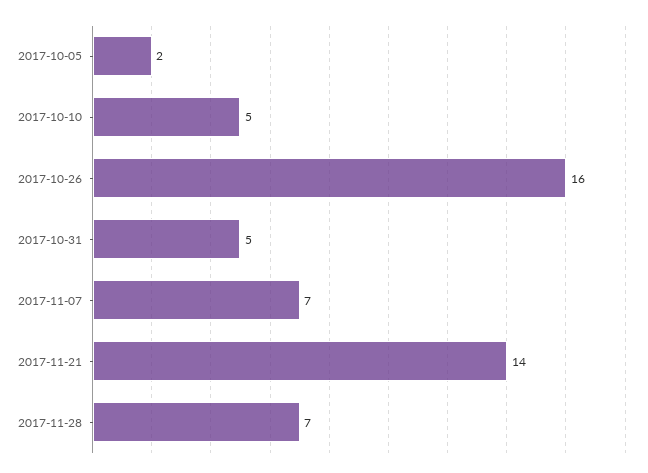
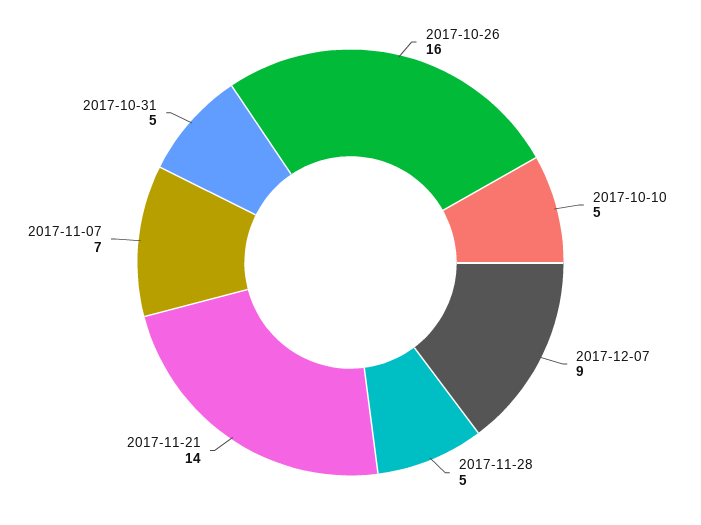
2017-10-05: 2 -> none
2017-11-28: 7 -> 5
2017-12-07: none -> 9

